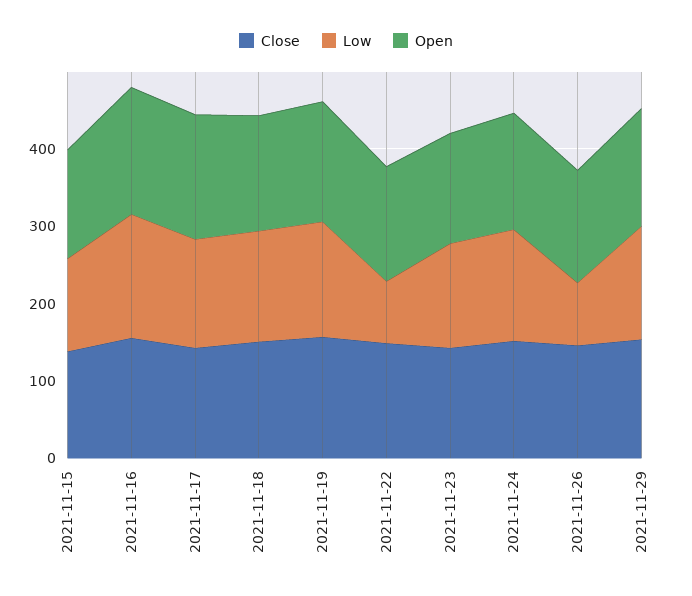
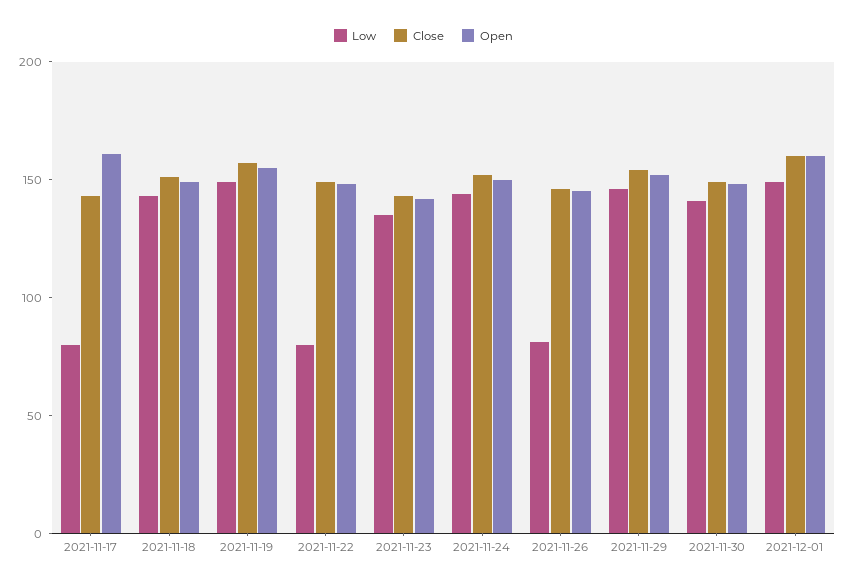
Close, 2021-11-15: 140 -> none
Low, 2021-11-15: 120 -> none
Open, 2021-11-15: 140 -> none
Close, 2021-11-16: 160 -> none
Low, 2021-11-16: 160 -> none
Open, 2021-11-16: 160 -> none
Low, 2021-11-17: 140 -> 80
Low, 2021-11-30: none -> 140
Close, 2021-11-30: none -> 150
Open, 2021-11-30: none -> 150
Low, 2021-12-01: none -> 150
Close, 2021-12-01: none -> 160
Open, 2021-12-01: none -> 160

